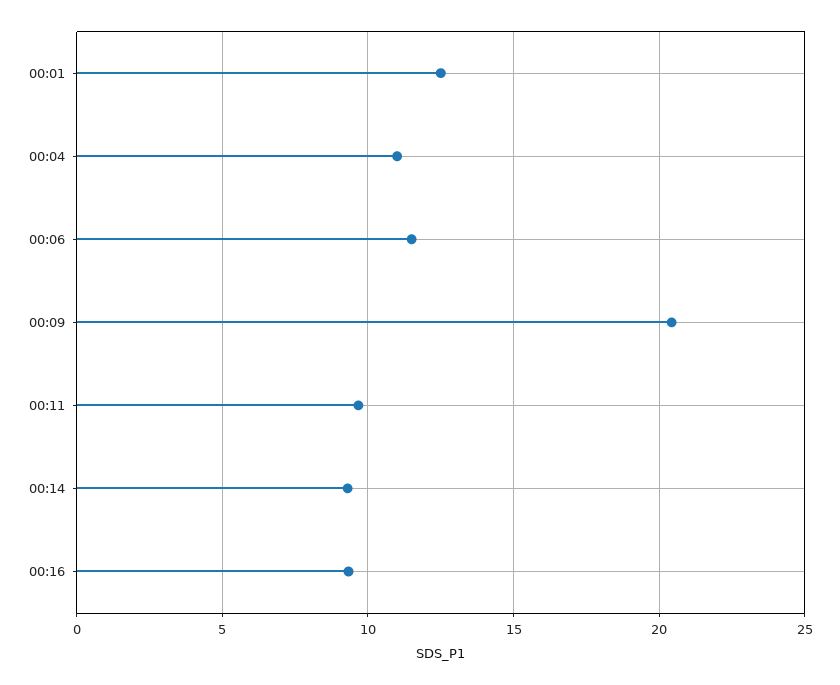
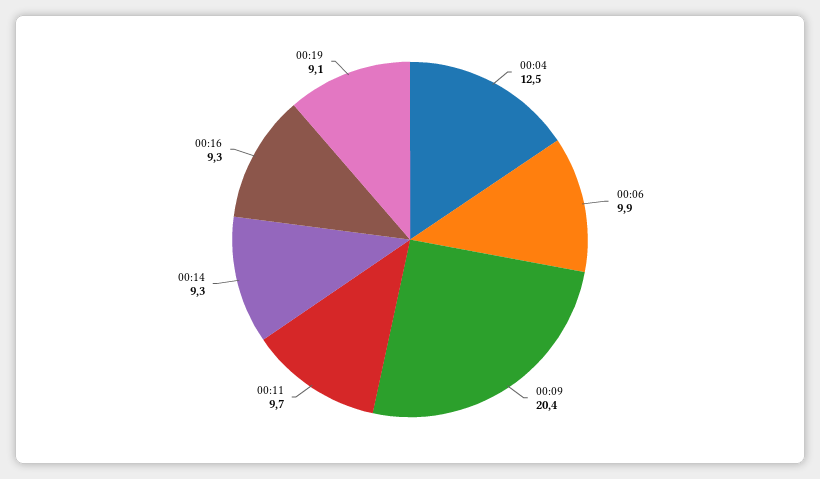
00:01: 12.5 -> none
00:04: 11 -> 12.5
00:06: 11.5 -> 9.9
00:19: none -> 9.1

